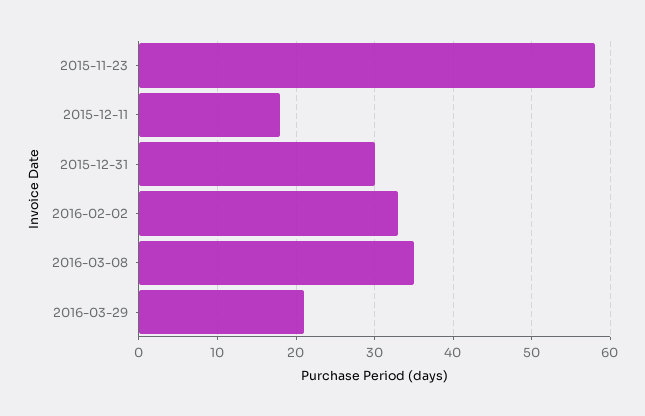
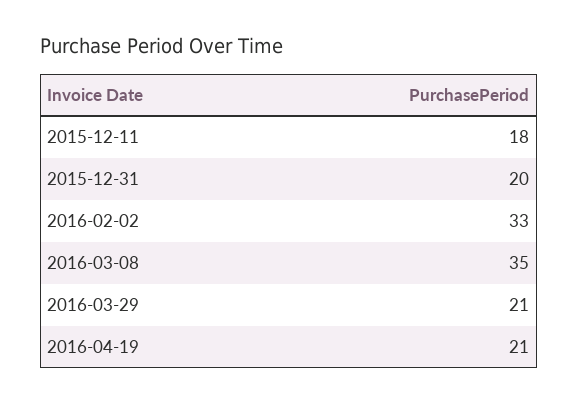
2015-11-23: 58 -> none
2015-12-31: 30 -> 20
2016-04-19: none -> 21

